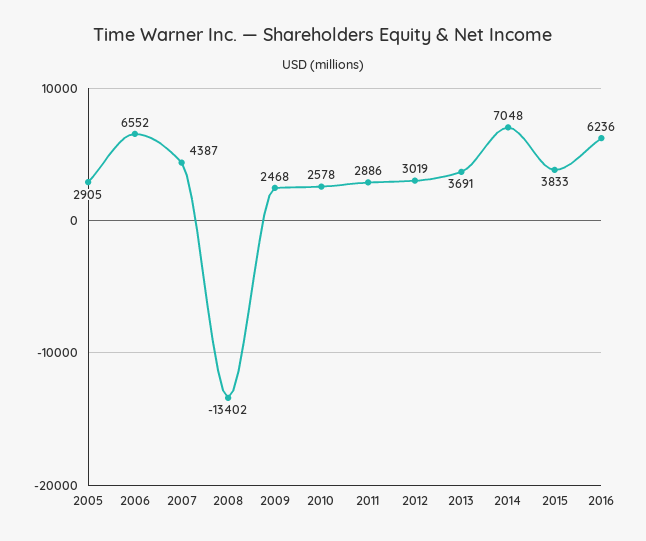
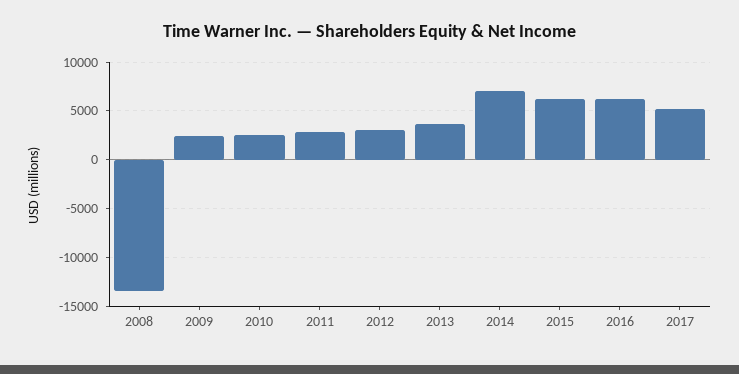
2005: 2905 -> none
2006: 6552 -> none
2007: 4387 -> none
2015: 3833 -> 6000
2017: none -> 5000

